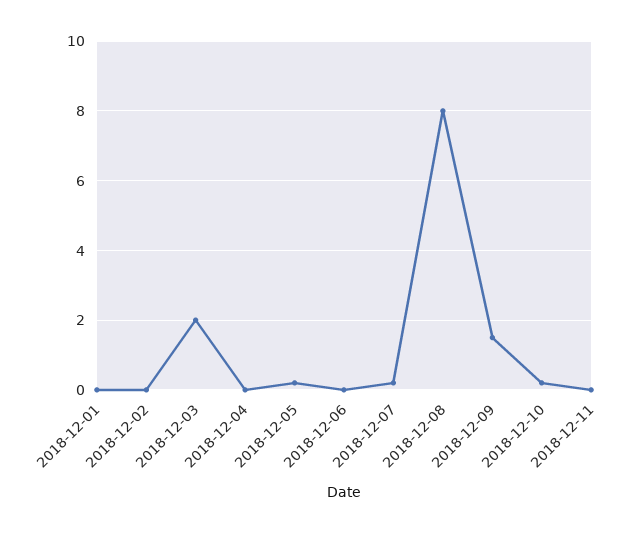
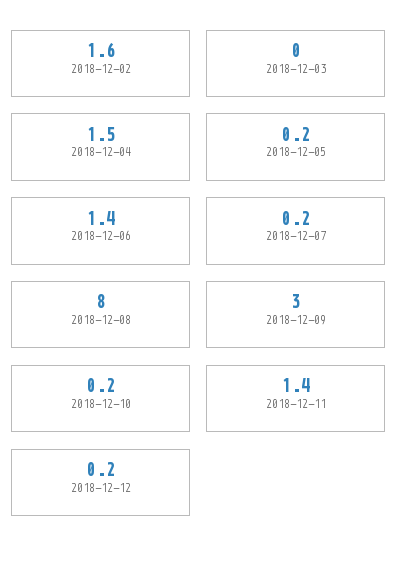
2018-12-01: 0 -> none
2018-12-02: 0 -> 1.6
2018-12-03: 2 -> 0
2018-12-04: 0 -> 1.5
2018-12-06: 0 -> 1.4
2018-12-09: 1.5 -> 3
2018-12-11: 0 -> 1.4
2018-12-12: none -> 0.2

